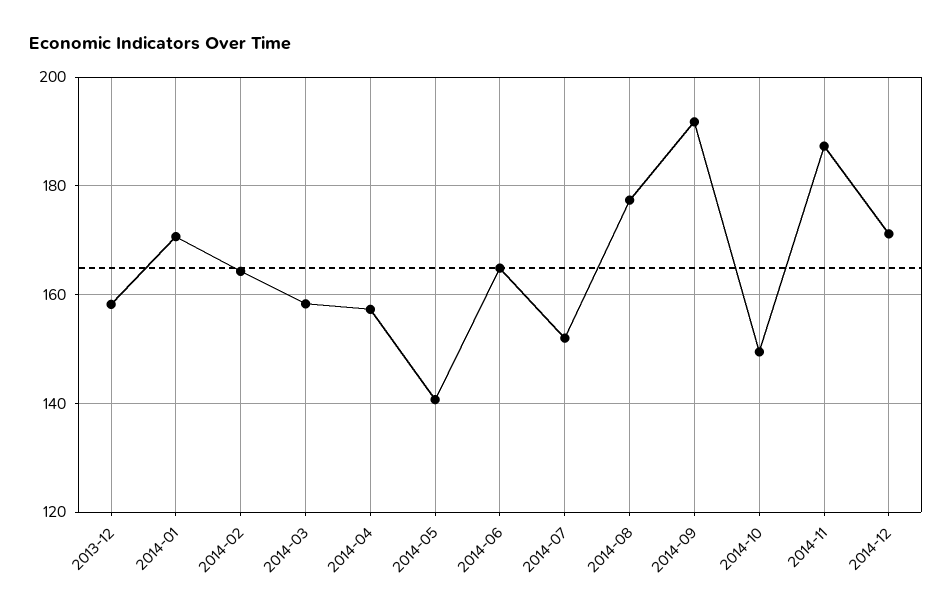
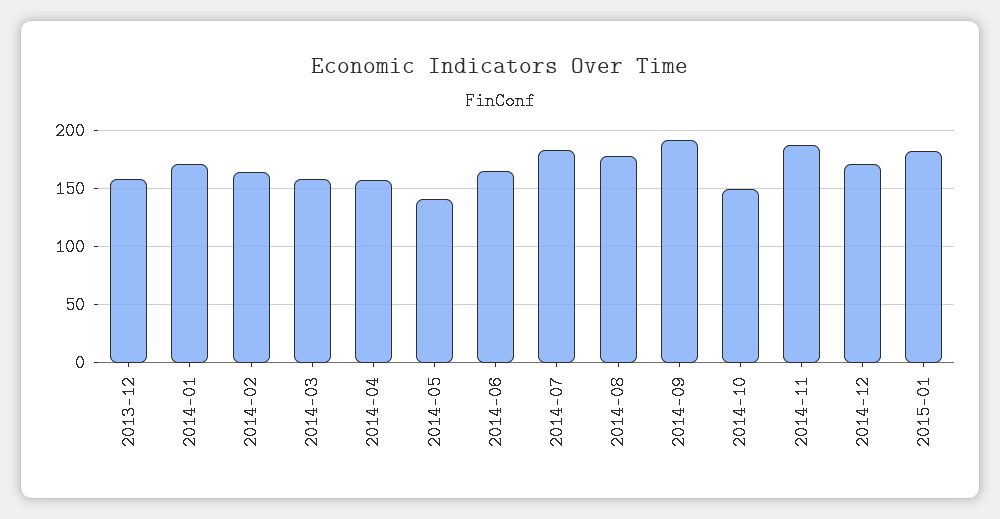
2014-07: 152 -> 180
2015-01: none -> 180

